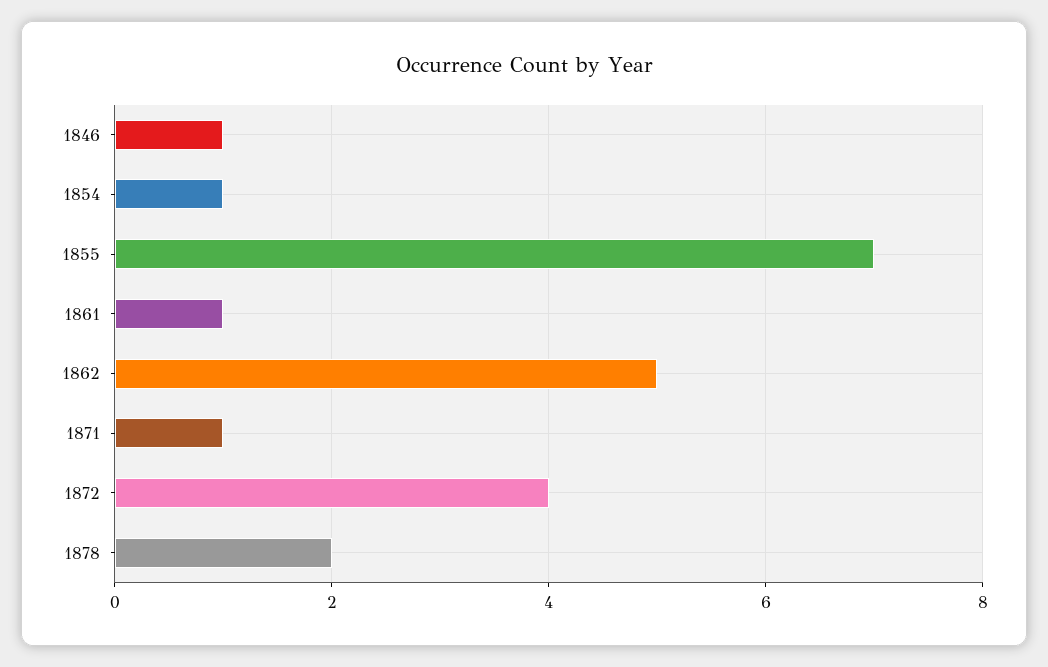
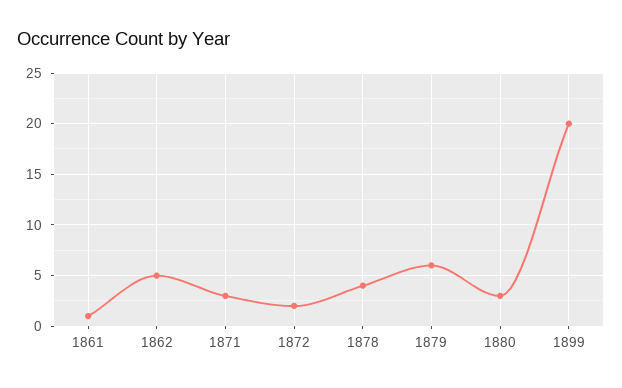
1846: 1 -> none
1854: 1 -> none
1855: 7 -> none
1871: 1 -> 3
1872: 4 -> 2
1878: 2 -> 4
1879: none -> 6
1880: none -> 3
1899: none -> 20

